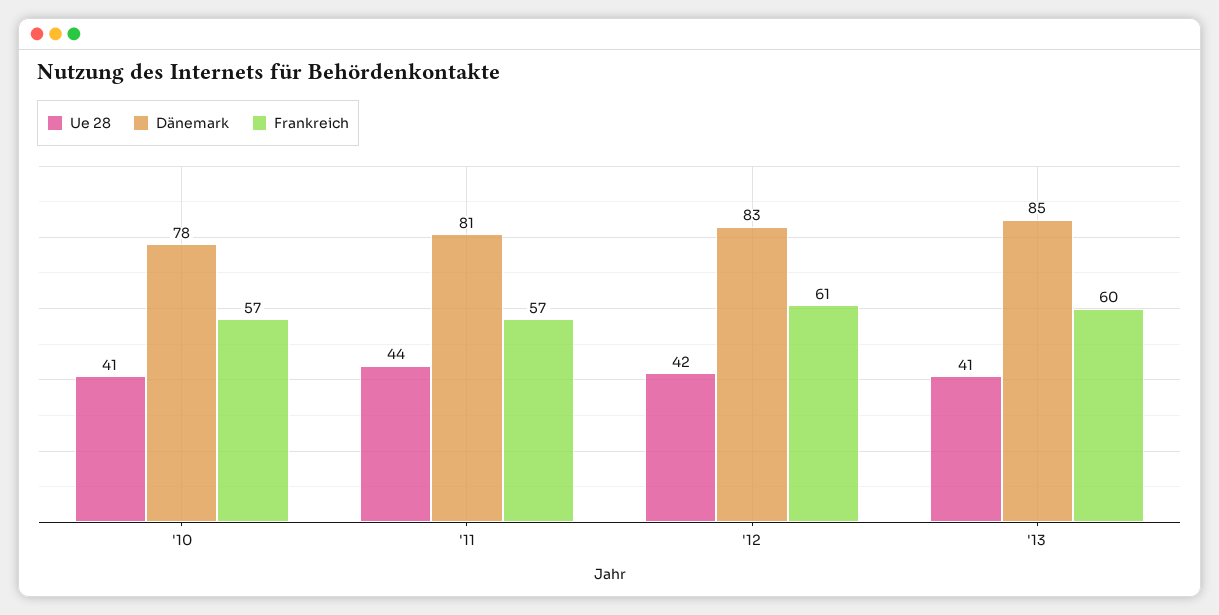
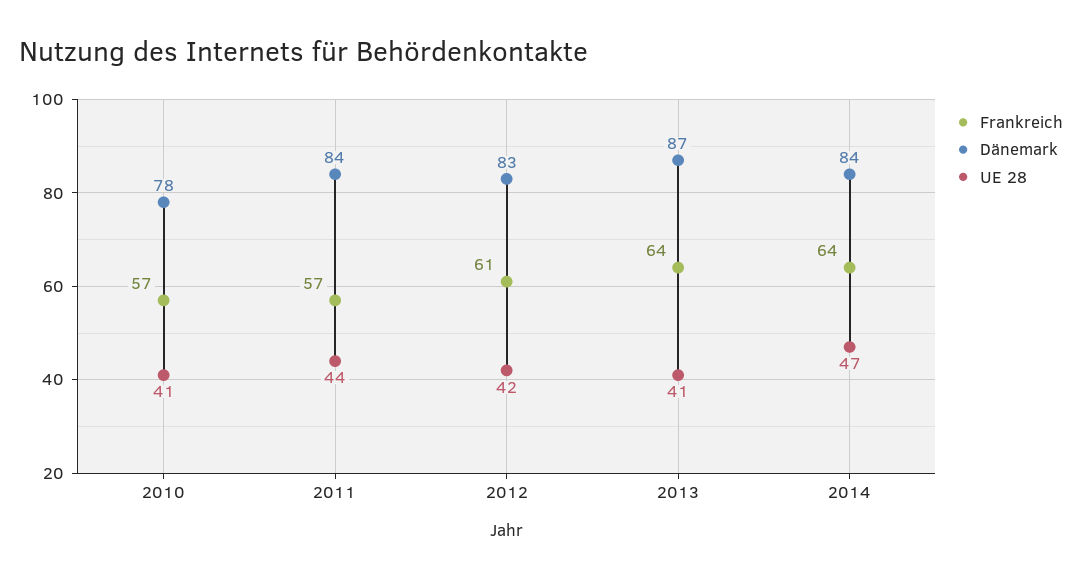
Dänemark, '11: 81 -> 84
Dänemark, '13: 85 -> 87
Frankreich, '13: 60 -> 64
Frankreich, 2014: none -> 64
Dänemark, 2014: none -> 84
Ue 28, 2014: none -> 47

